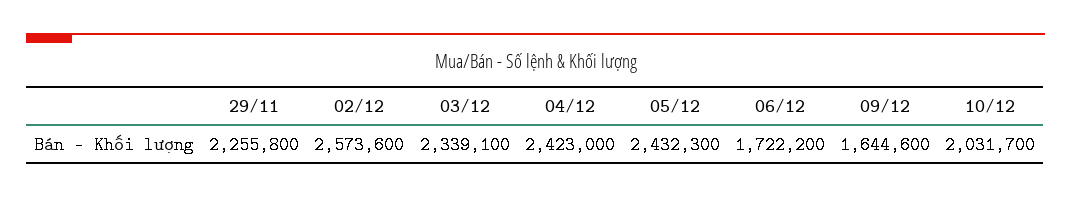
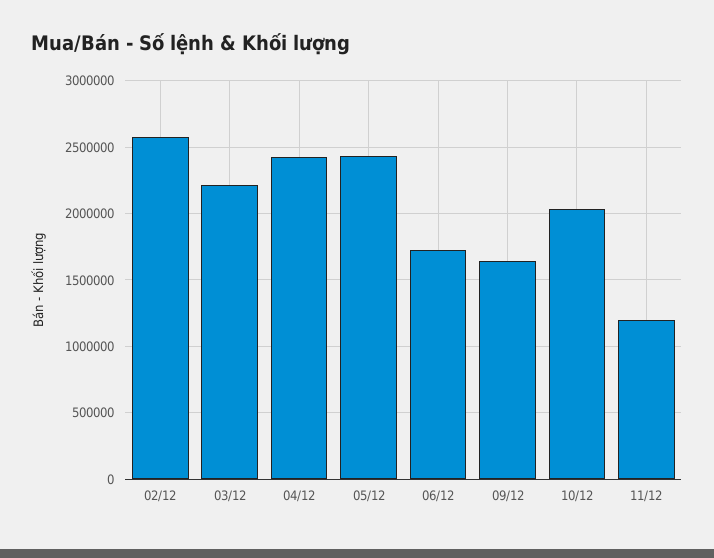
29/11: 2255800 -> none
03/12: 2339100 -> 2200000
11/12: none -> 1200000

